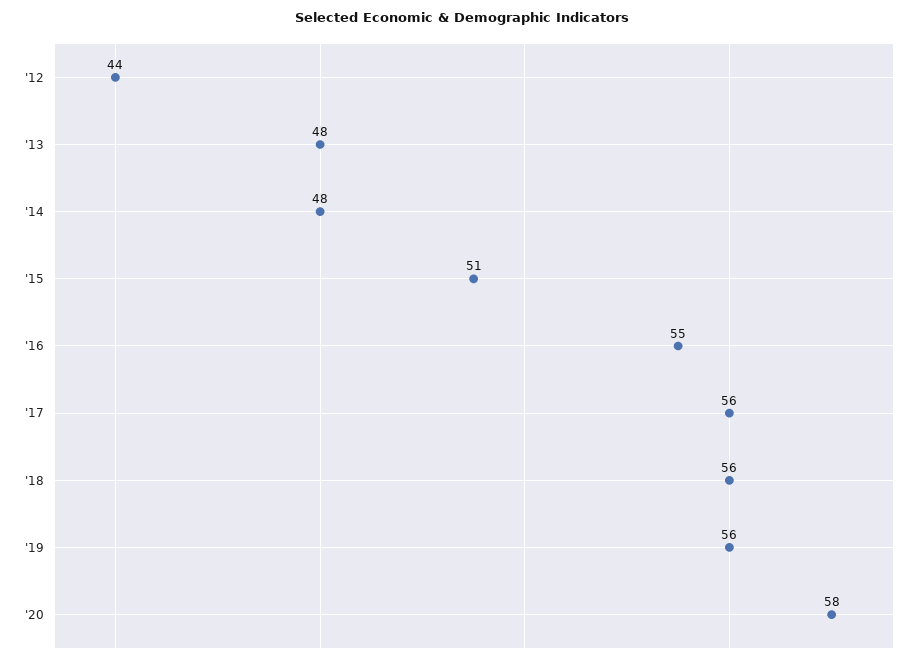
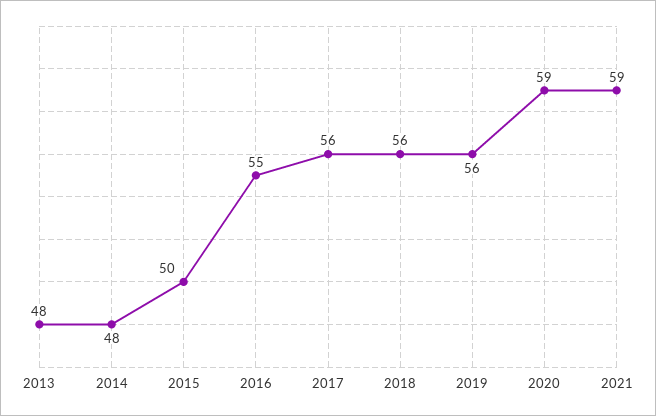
'12: 44 -> none
'15: 51 -> 50
'20: 58 -> 59
2021: none -> 59

